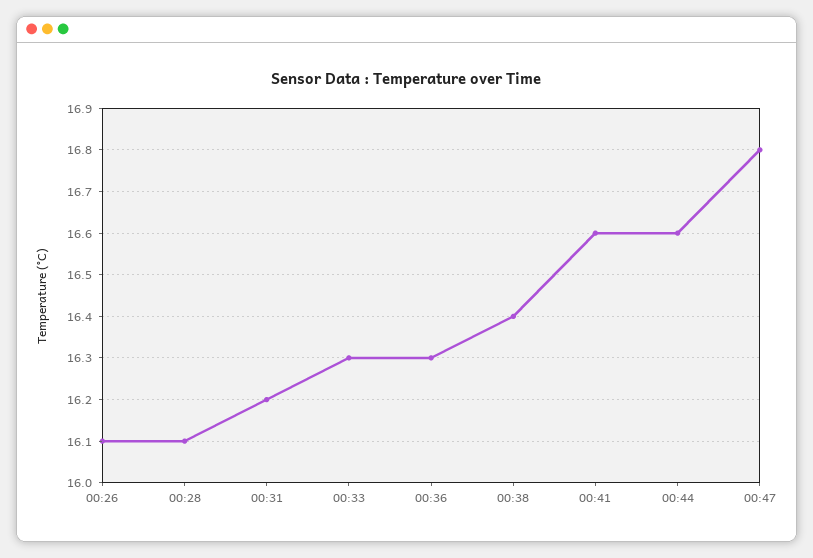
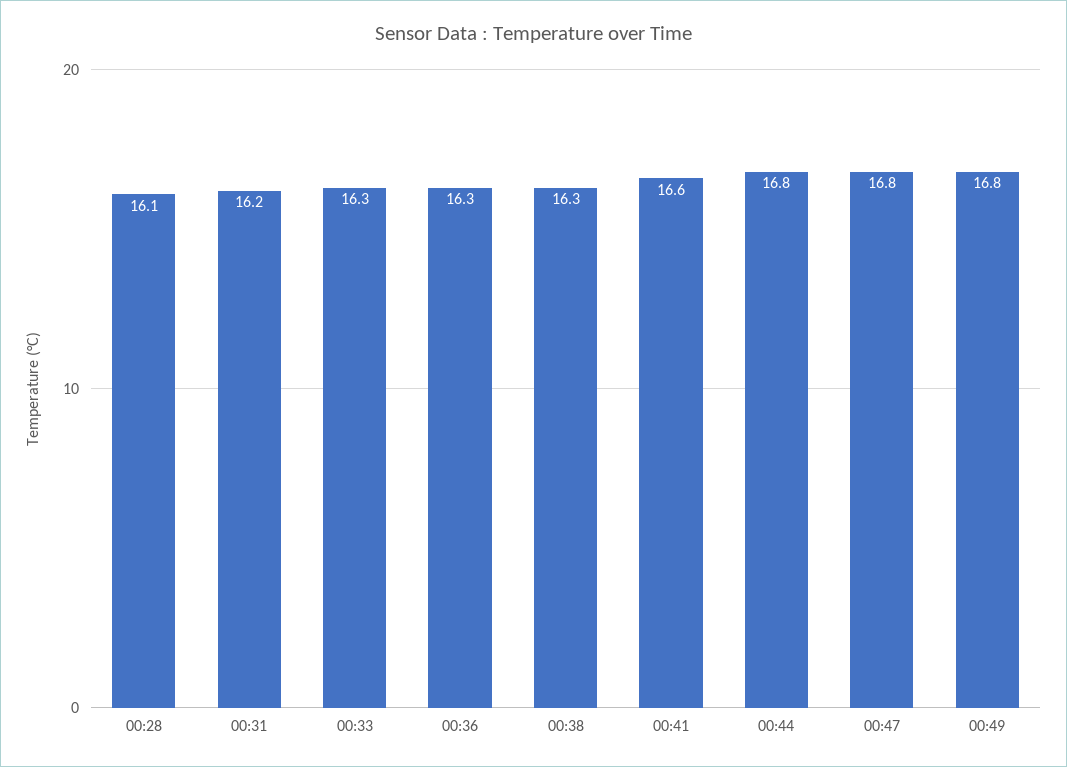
00:26: 16.1 -> none
00:38: 16.4 -> 16.3
00:44: 16.6 -> 16.8
00:49: none -> 16.8

